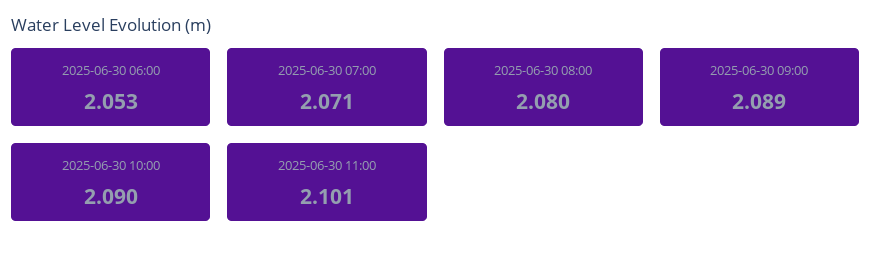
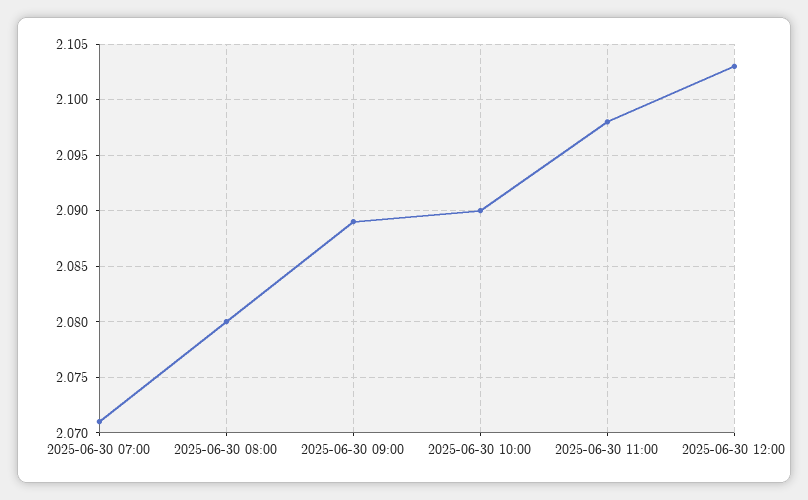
2025-06-30 06:00: 2.053 -> none
2025-06-30 11:00: 2.101 -> 2.098
2025-06-30 12:00: none -> 2.103

